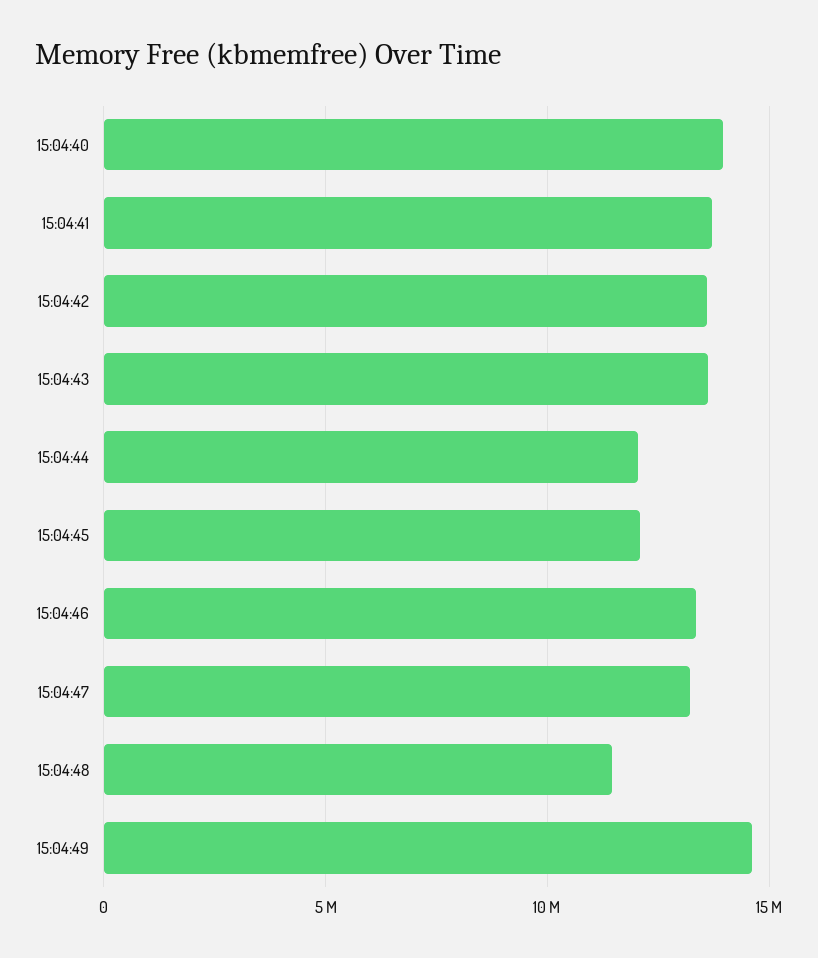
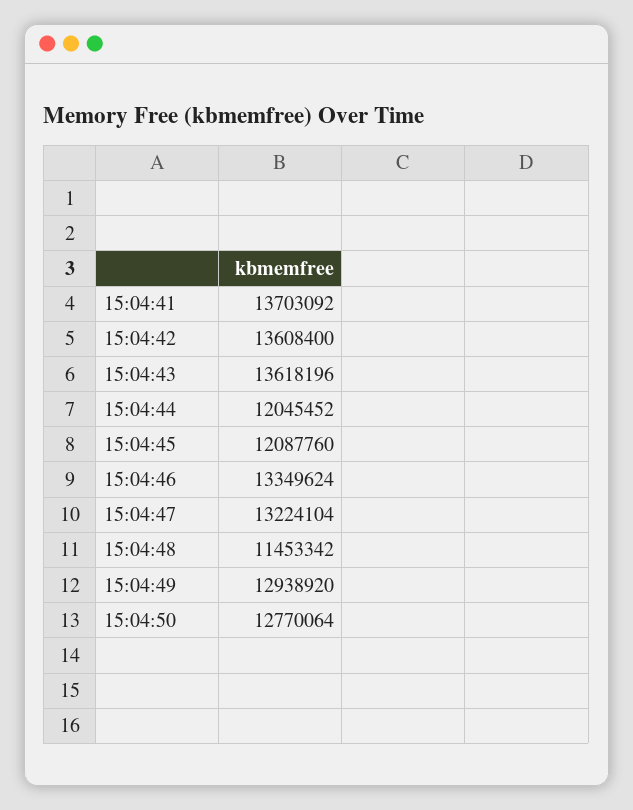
15:04:40: 14000000 -> none
15:04:49: 14500000 -> 12938920
15:04:50: none -> 12770064

